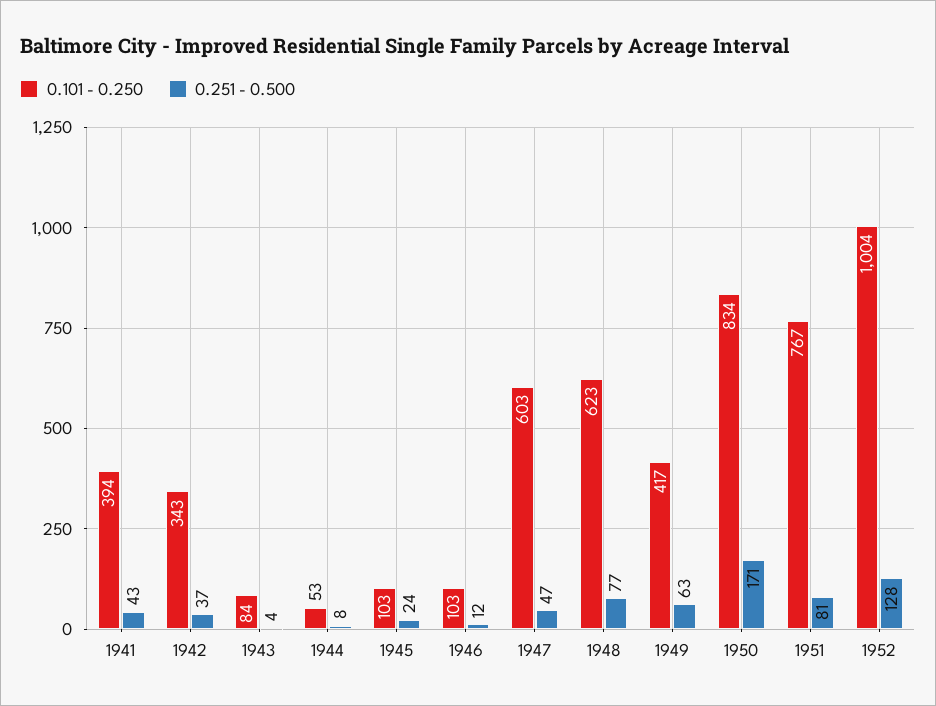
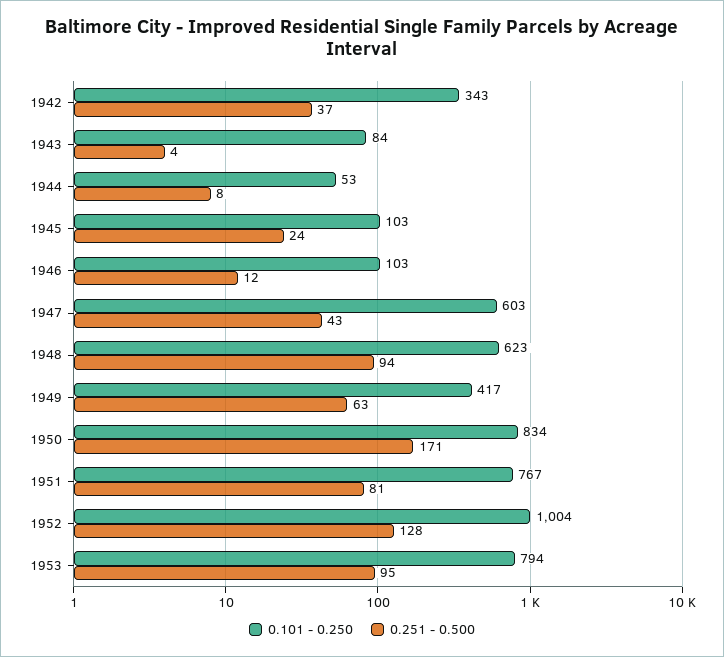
0.101 - 0.250, 1941: 394 -> none
0.251 - 0.500, 1941: 43 -> none
0.251 - 0.500, 1947: 47 -> 43
0.251 - 0.500, 1948: 77 -> 94
0.101 - 0.250, 1953: none -> 794
0.251 - 0.500, 1953: none -> 95

